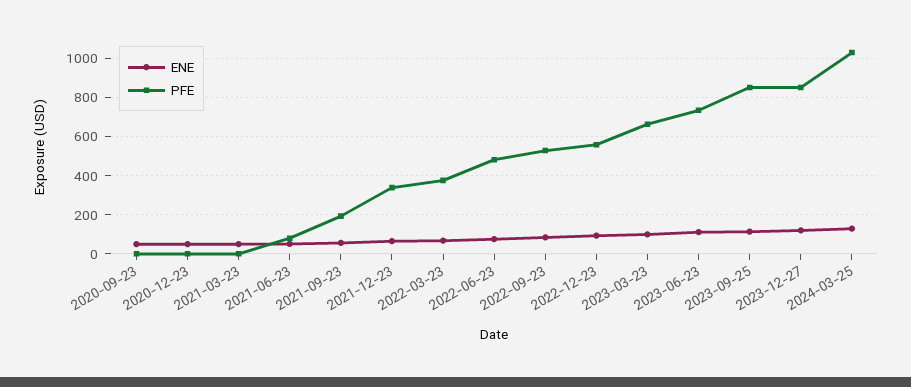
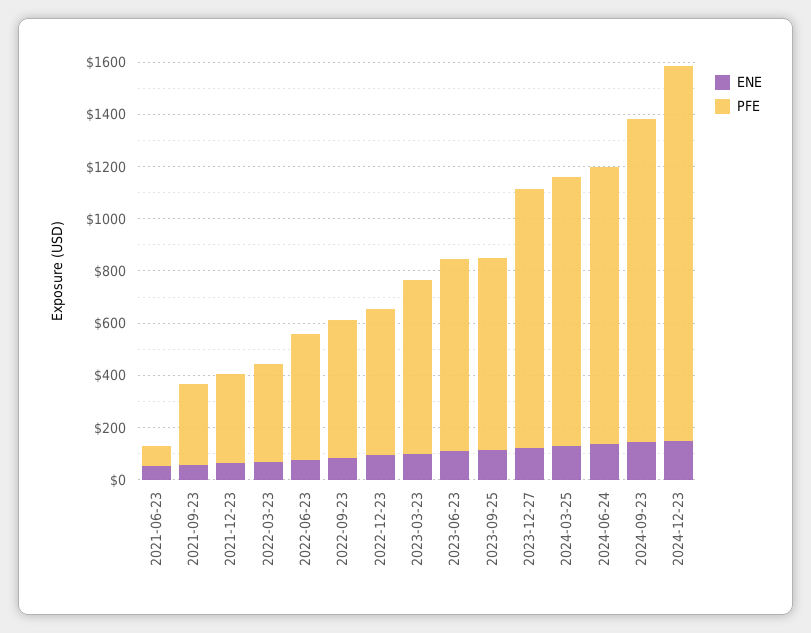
ENE, 2020-09-23: 50 -> none
PFE, 2020-09-23: 0 -> none
ENE, 2020-12-23: 50 -> none
PFE, 2020-12-23: 0 -> none
ENE, 2021-03-23: 50 -> none
PFE, 2021-03-23: 0 -> none
PFE, 2021-09-23: 200 -> 300
PFE, 2023-09-25: 850 -> 750
PFE, 2023-12-27: 850 -> 1000
ENE, 2024-06-24: none -> 150
PFE, 2024-06-24: none -> 1050
ENE, 2024-09-23: none -> 150
PFE, 2024-09-23: none -> 1250
ENE, 2024-12-23: none -> 150
PFE, 2024-12-23: none -> 1450

